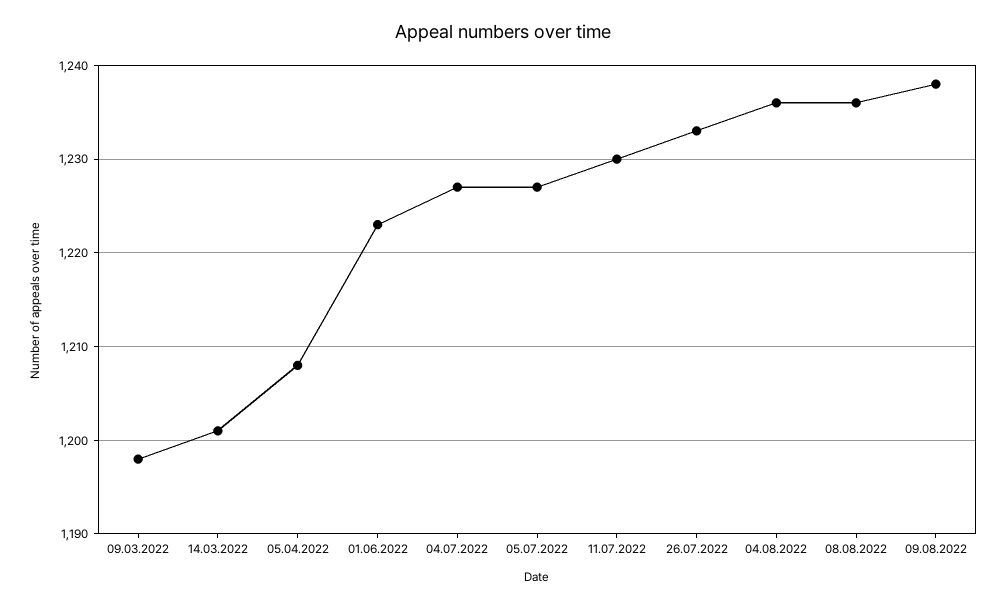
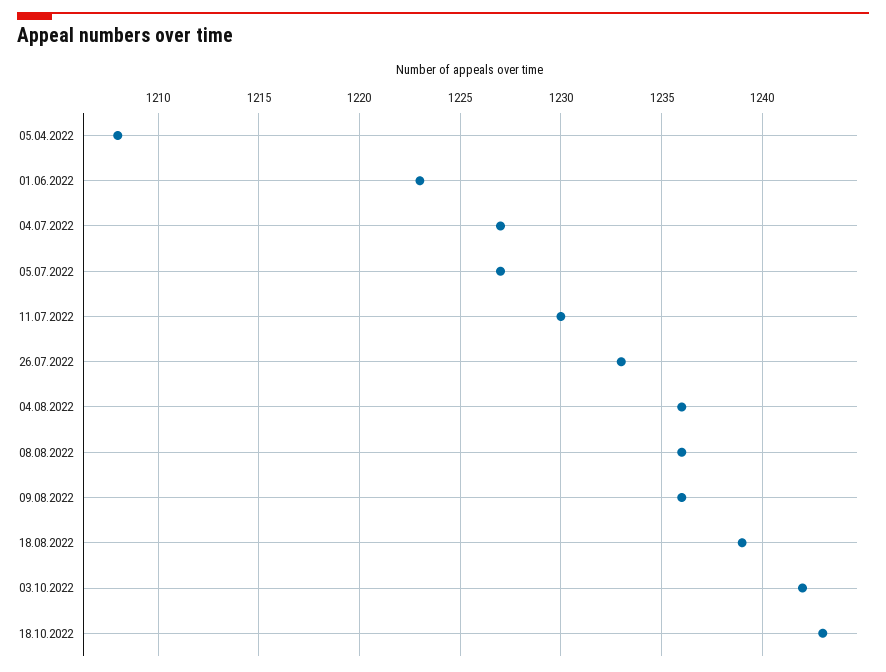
09.03.2022: 1198 -> none
14.03.2022: 1201 -> none
09.08.2022: 1238 -> 1236
18.08.2022: none -> 1239
03.10.2022: none -> 1242
18.10.2022: none -> 1243

